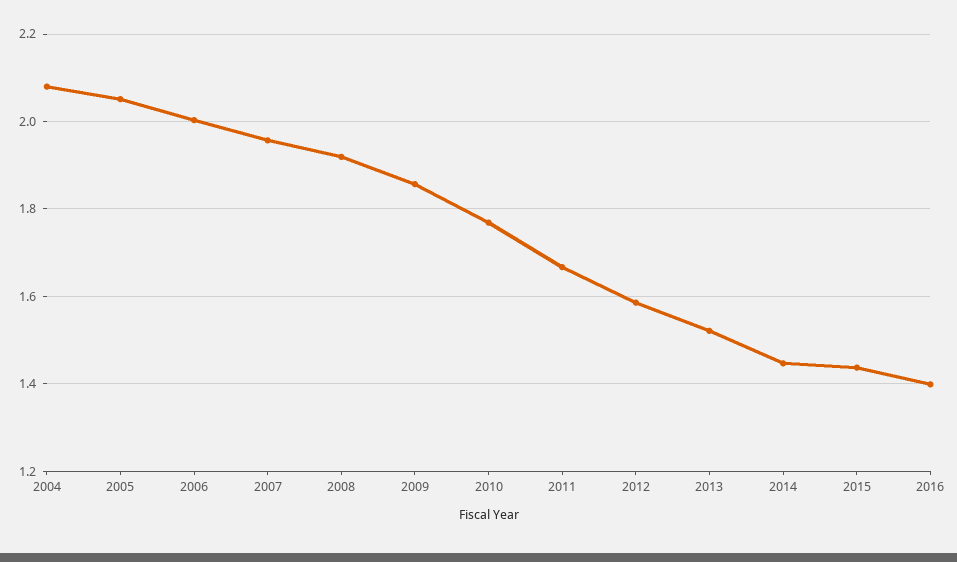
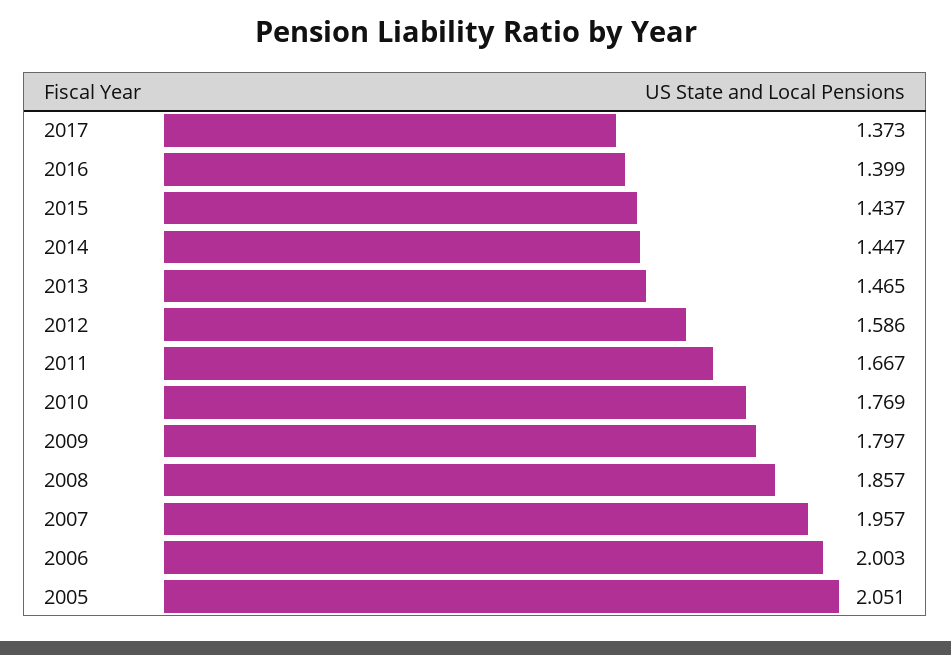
2004: 2.08 -> none
2008: 1.92 -> 1.857
2009: 1.86 -> 1.797
2013: 1.52 -> 1.465
2017: none -> 1.373

